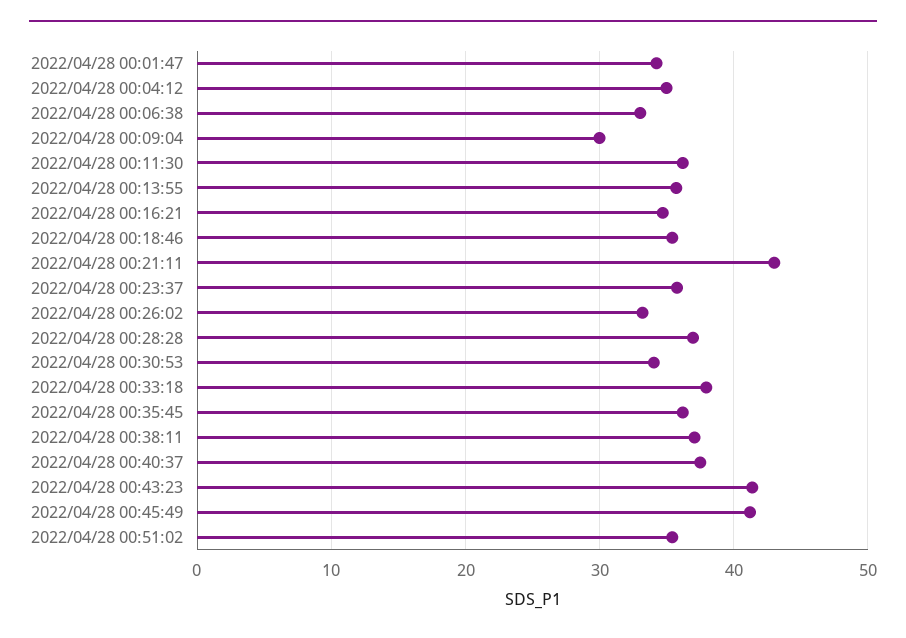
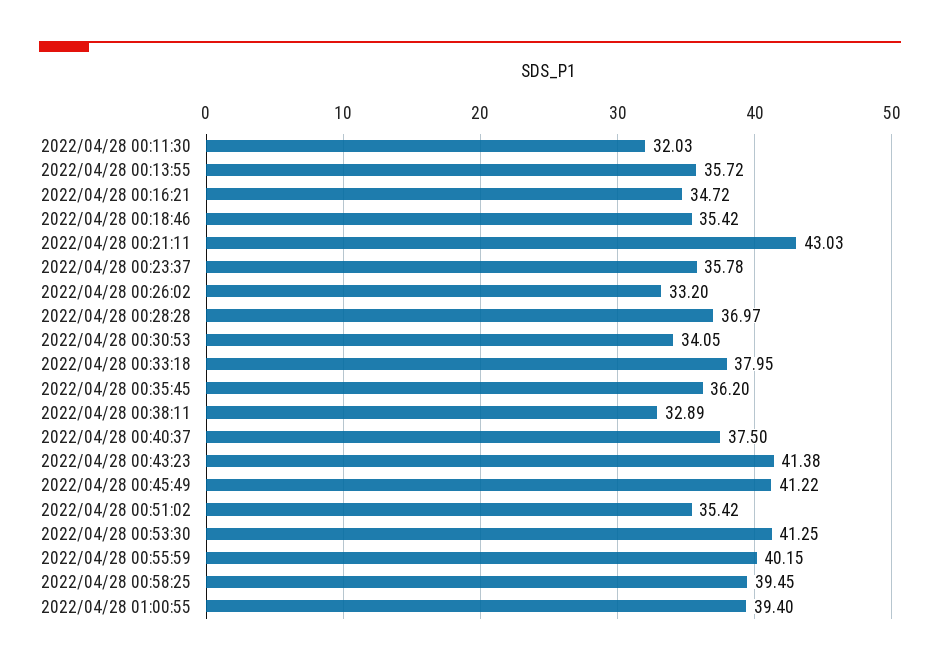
2022/04/28 00:01:47: 34 -> none
2022/04/28 00:04:12: 35 -> none
2022/04/28 00:06:38: 33 -> none
2022/04/28 00:09:04: 30 -> none
2022/04/28 00:11:30: 36 -> 32.03
2022/04/28 00:38:11: 37 -> 32.89
2022/04/28 00:53:30: none -> 41.25
2022/04/28 00:55:59: none -> 40.15
2022/04/28 00:58:25: none -> 39.45
2022/04/28 01:00:55: none -> 39.4

